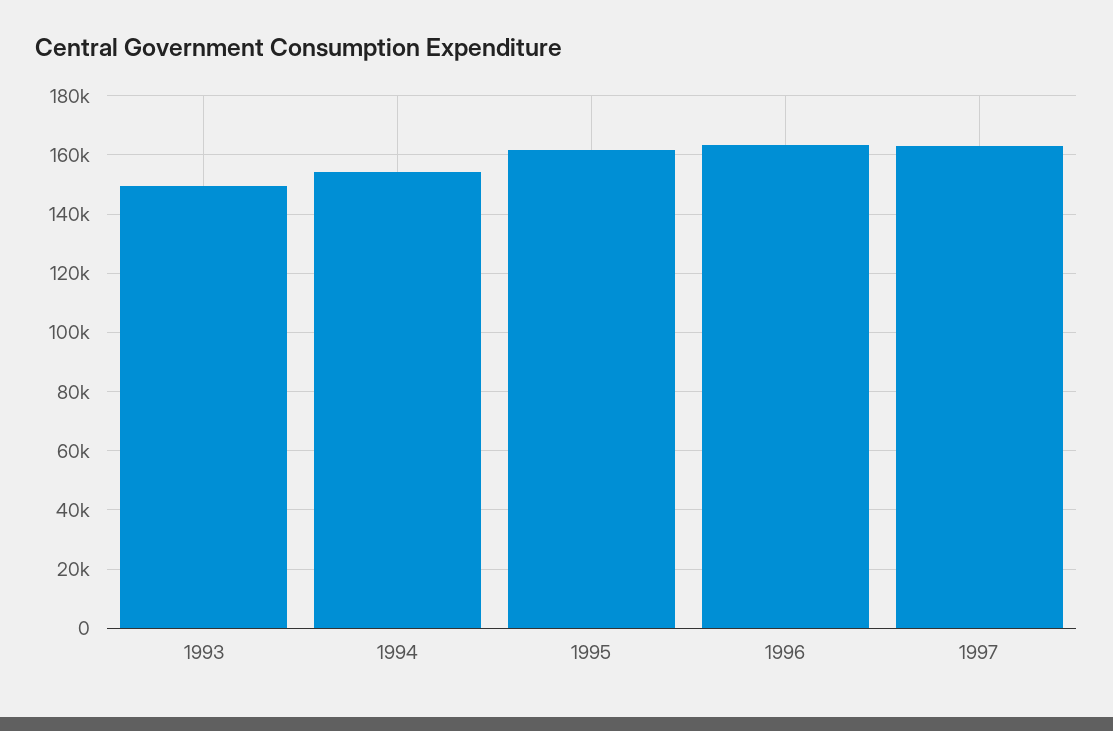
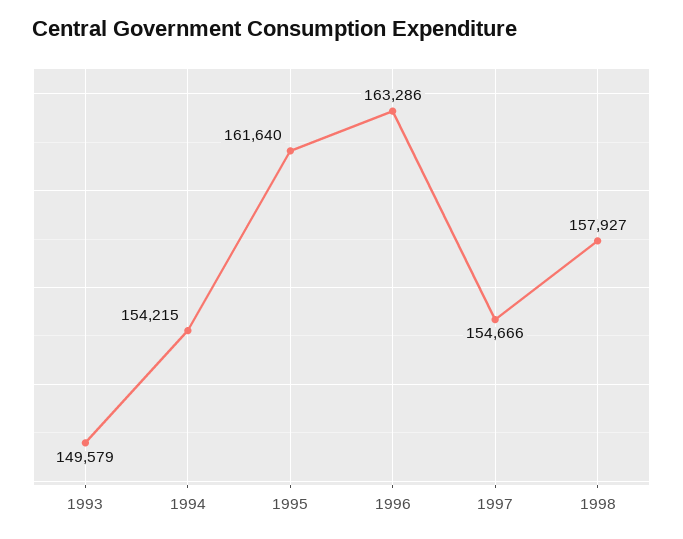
1997: 162500 -> 154666
1998: none -> 157927

